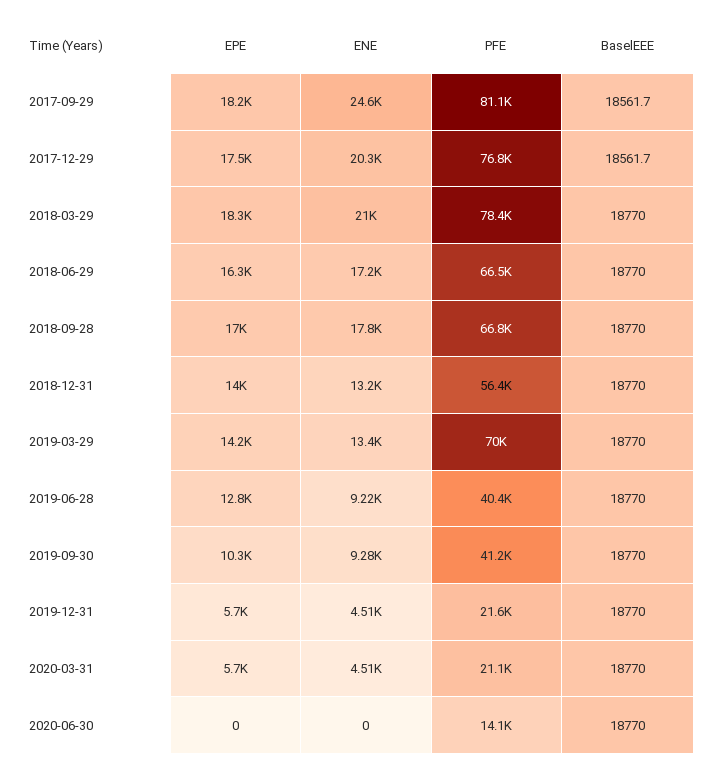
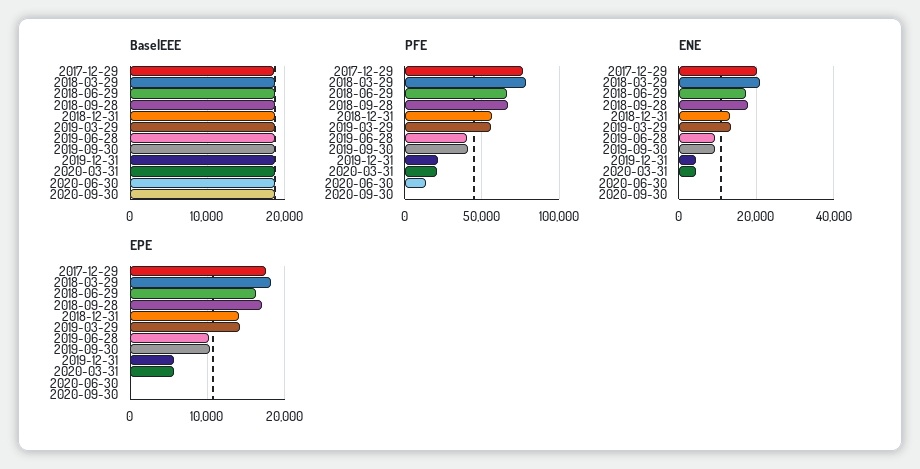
EPE, 2017-09-29: 18200 -> none
ENE, 2017-09-29: 24600 -> none
PFE, 2017-09-29: 81100 -> none
BaselEEE, 2017-09-29: 18561.7 -> none
PFE, 2019-03-29: 70000 -> 55000
EPE, 2019-06-28: 12800 -> 10000
BaselEEE, 2020-09-30: none -> 19000
PFE, 2020-09-30: none -> 0
ENE, 2020-09-30: none -> 0
EPE, 2020-09-30: none -> 0

